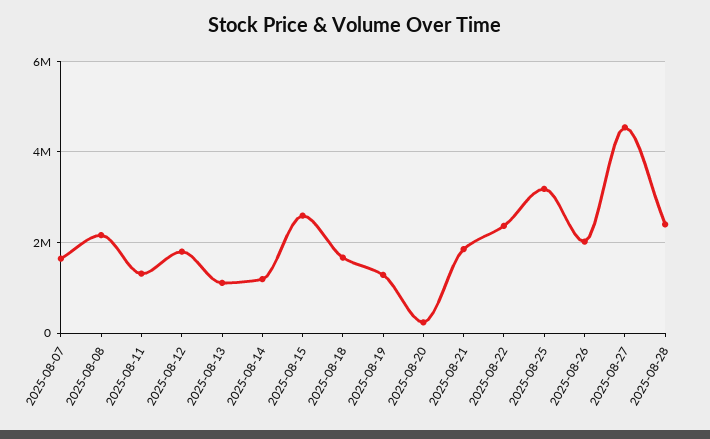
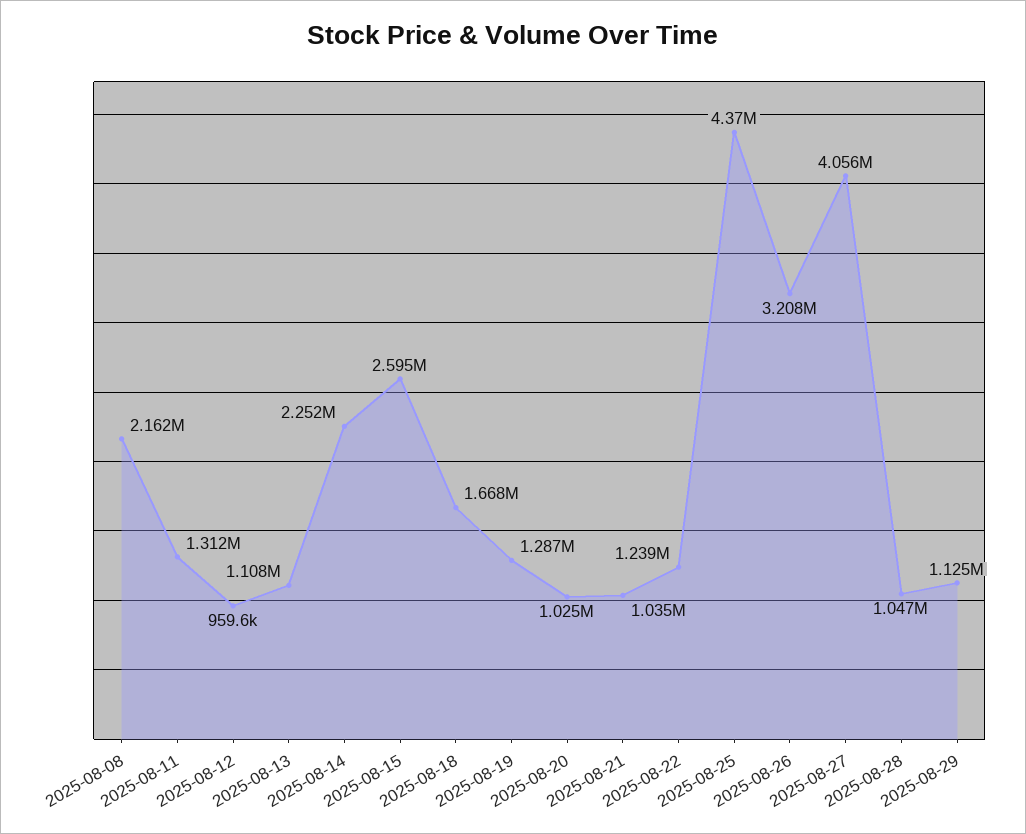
2025-08-07: 1600000 -> none
2025-08-12: 1800000 -> 959600
2025-08-14: 1200000 -> 2252000
2025-08-20: 200000 -> 1025000
2025-08-21: 1800000 -> 1035000
2025-08-22: 2400000 -> 1239000
2025-08-25: 3200000 -> 4370000
2025-08-26: 2000000 -> 3208000
2025-08-27: 4600000 -> 4056000
2025-08-28: 2400000 -> 1047000
2025-08-29: none -> 1125000

